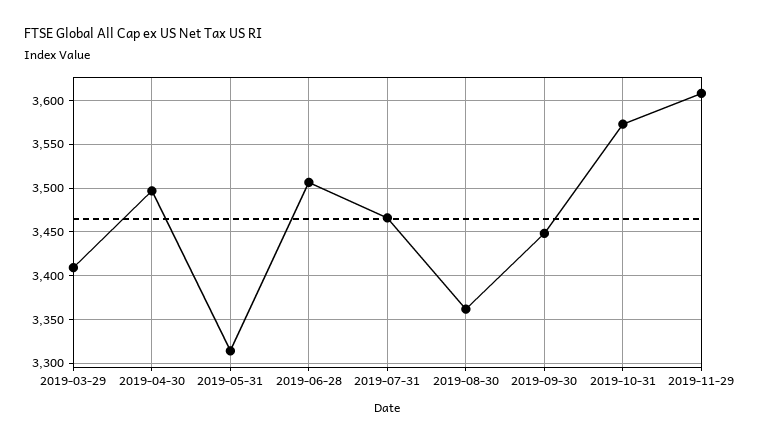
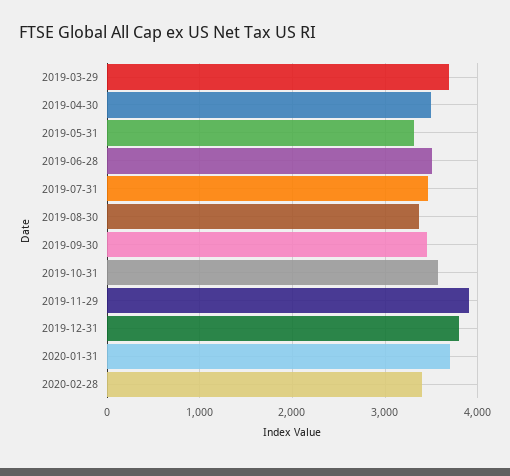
2019-03-29: 3410 -> 3700
2019-11-29: 3610 -> 3900
2019-12-31: none -> 3800
2020-01-31: none -> 3700
2020-02-28: none -> 3400

